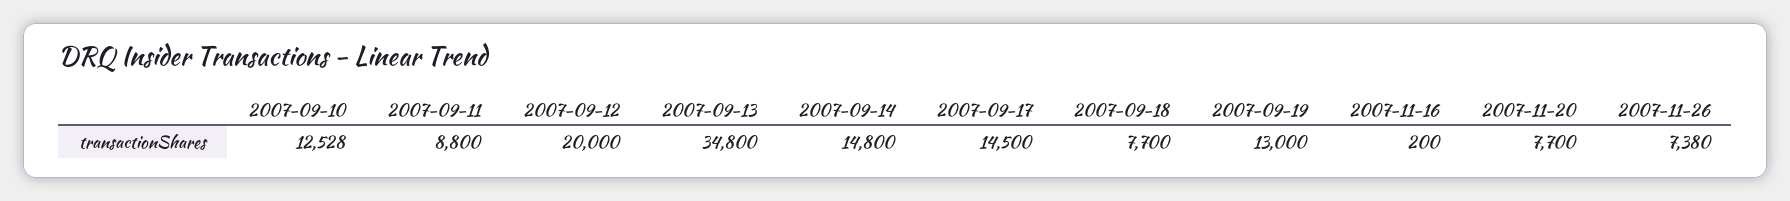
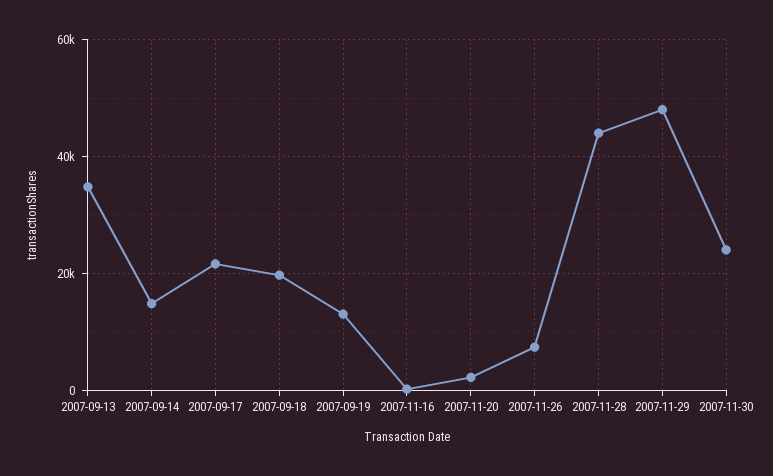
2007-09-10: 12528 -> none
2007-09-11: 8800 -> none
2007-09-12: 20000 -> none
2007-09-17: 14500 -> 22000
2007-09-18: 7700 -> 20000
2007-11-20: 7700 -> 2000
2007-11-28: none -> 44000
2007-11-29: none -> 48000
2007-11-30: none -> 24000

